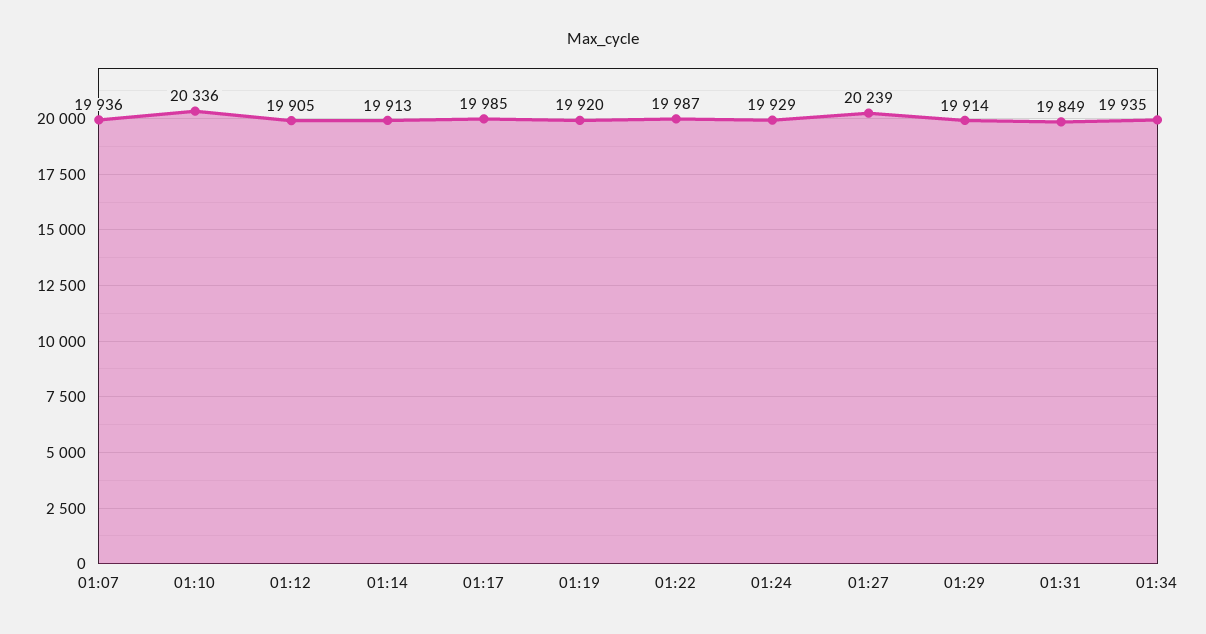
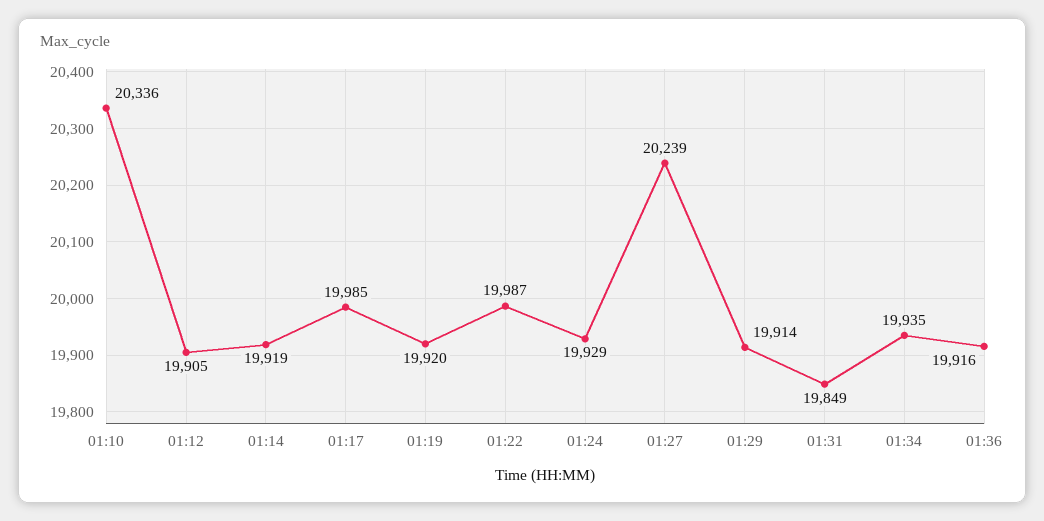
01:07: 19936 -> none
01:14: 19913 -> 19919
01:36: none -> 19916

